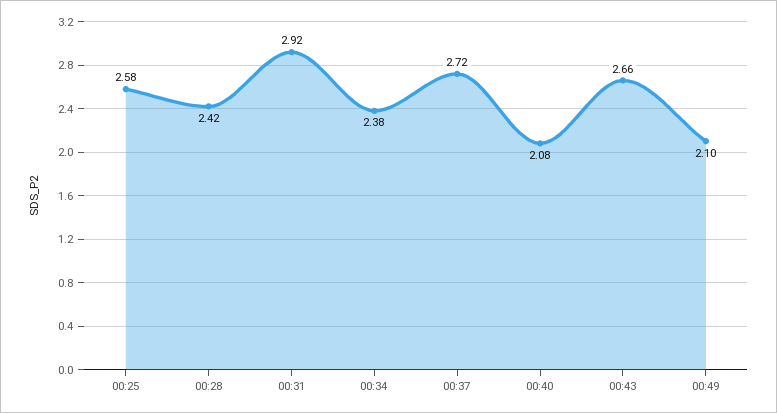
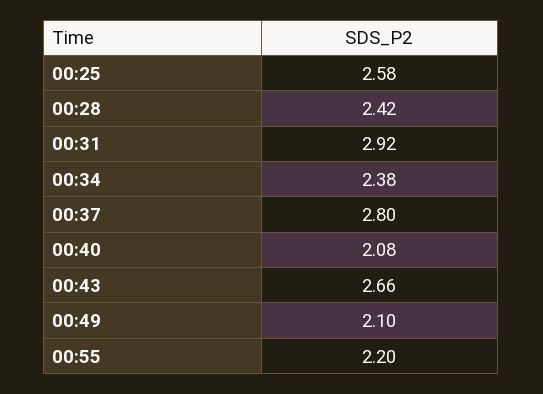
00:37: 2.72 -> 2.8
00:55: none -> 2.2

